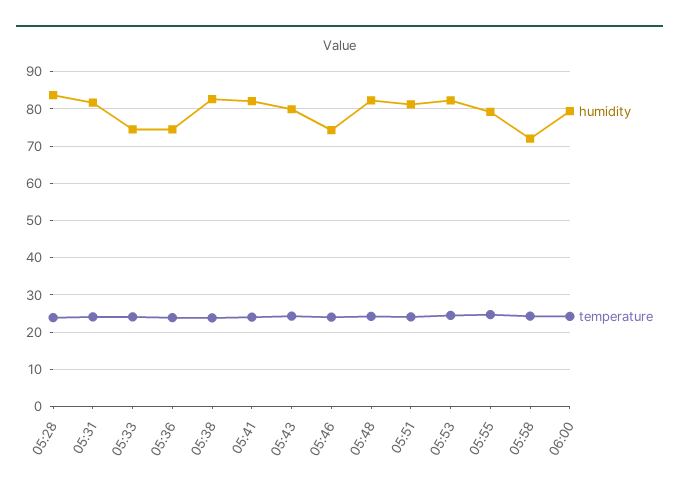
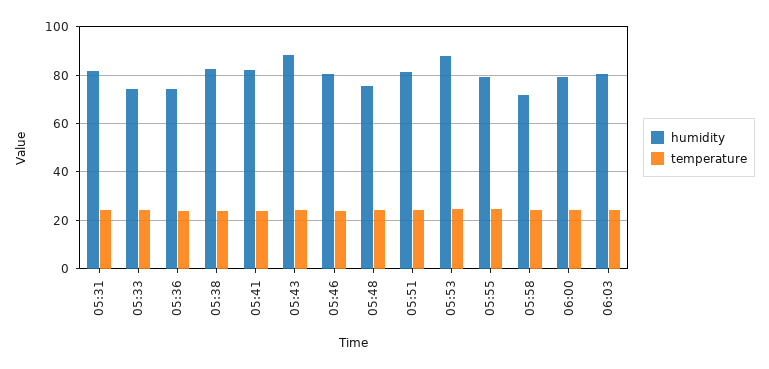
humidity, 05:28: 84 -> none
temperature, 05:28: 24 -> none
humidity, 05:43: 80 -> 87.5
humidity, 05:46: 74 -> 80
humidity, 05:48: 82 -> 75
humidity, 05:53: 82 -> 87.5
humidity, 06:03: none -> 80
temperature, 06:03: none -> 25

